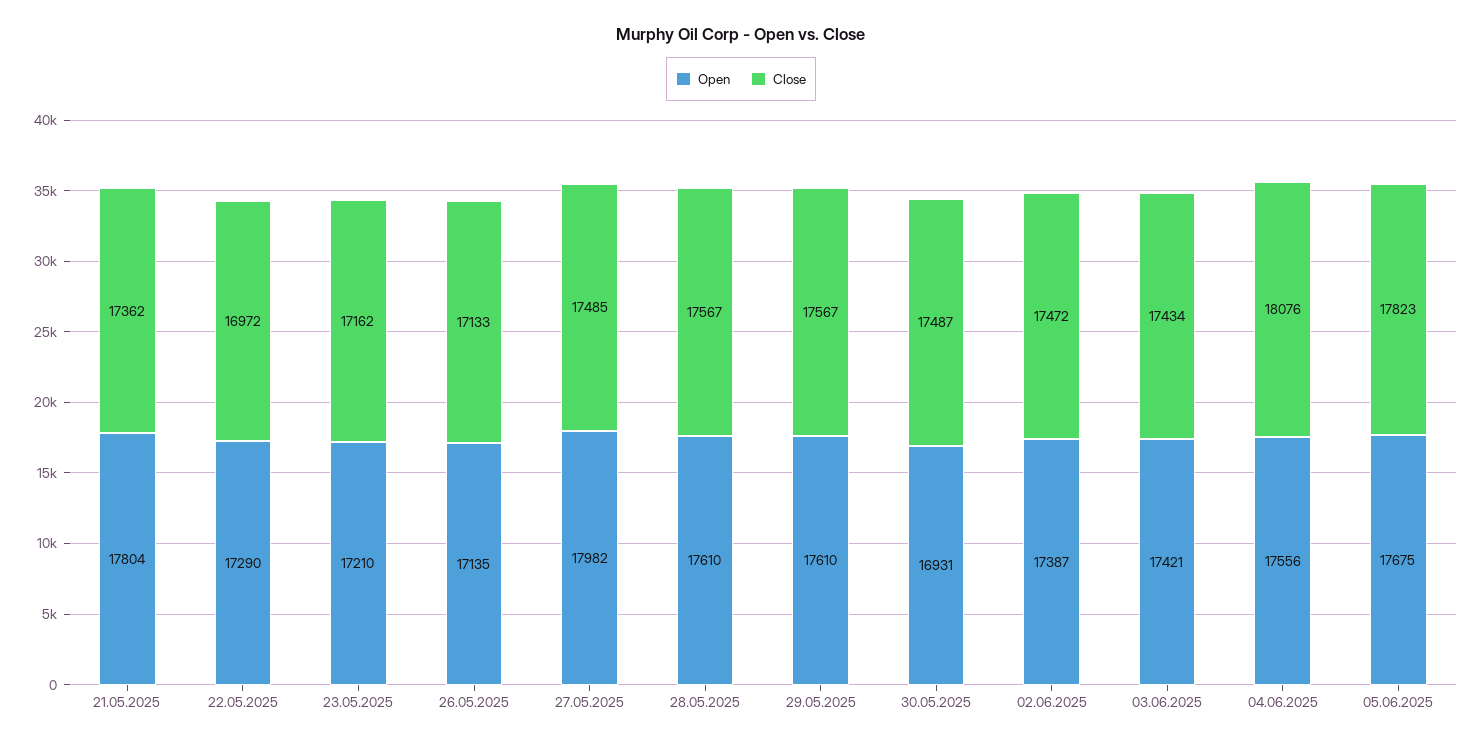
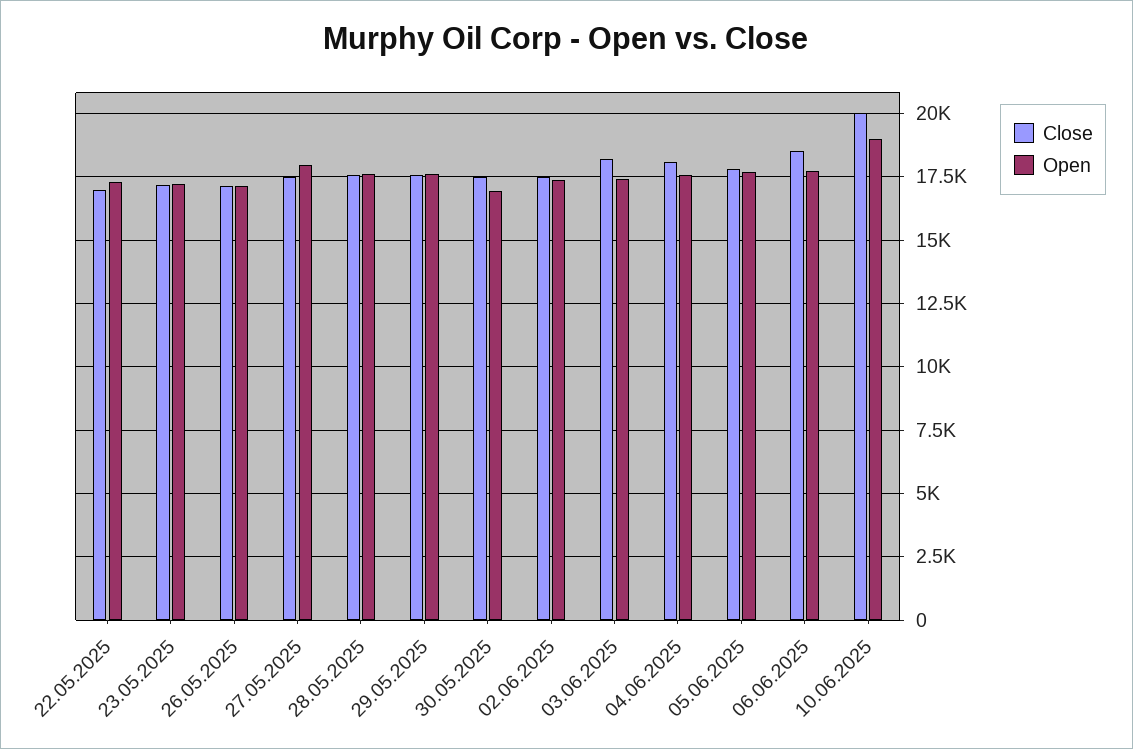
Open, 21.05.2025: 17804 -> none
Close, 21.05.2025: 17362 -> none
Close, 03.06.2025: 17434 -> 18250
Close, 06.06.2025: none -> 18500
Open, 06.06.2025: none -> 17750
Close, 10.06.2025: none -> 20000
Open, 10.06.2025: none -> 19000

